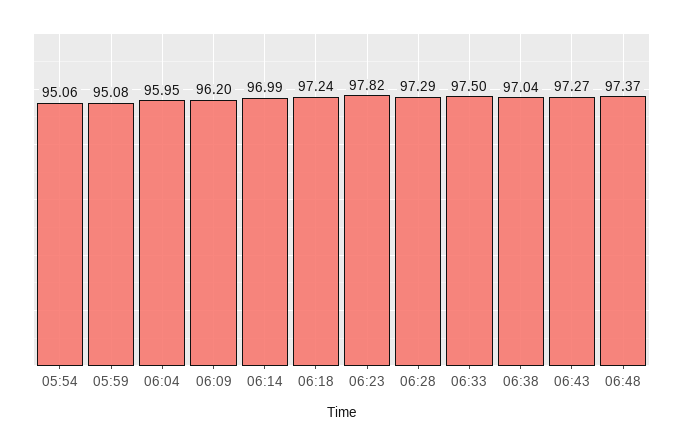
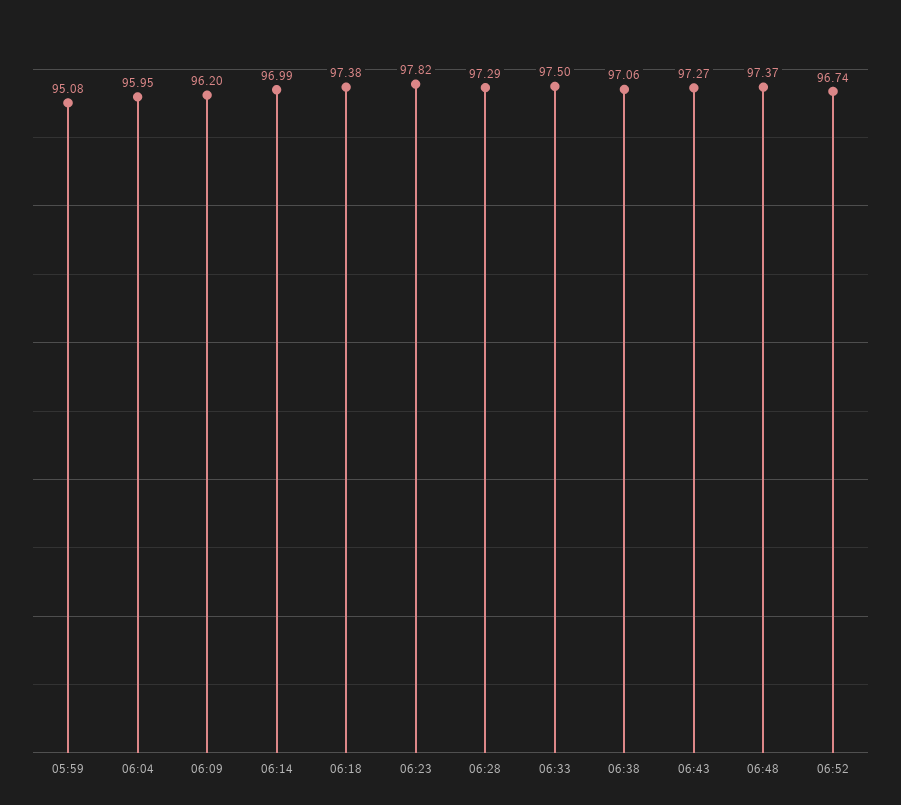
05:54: 95.06 -> none
06:18: 97.24 -> 97.38
06:38: 97.04 -> 97.06
06:52: none -> 96.74

